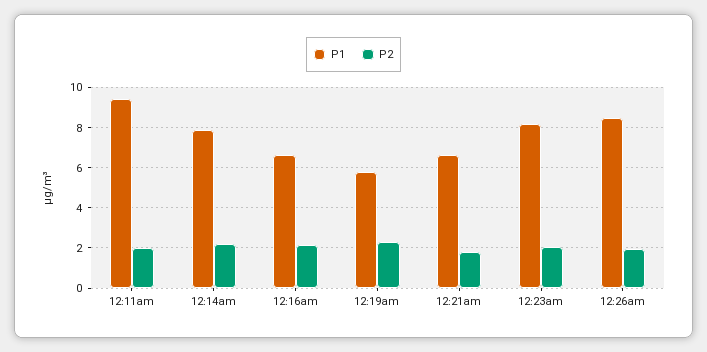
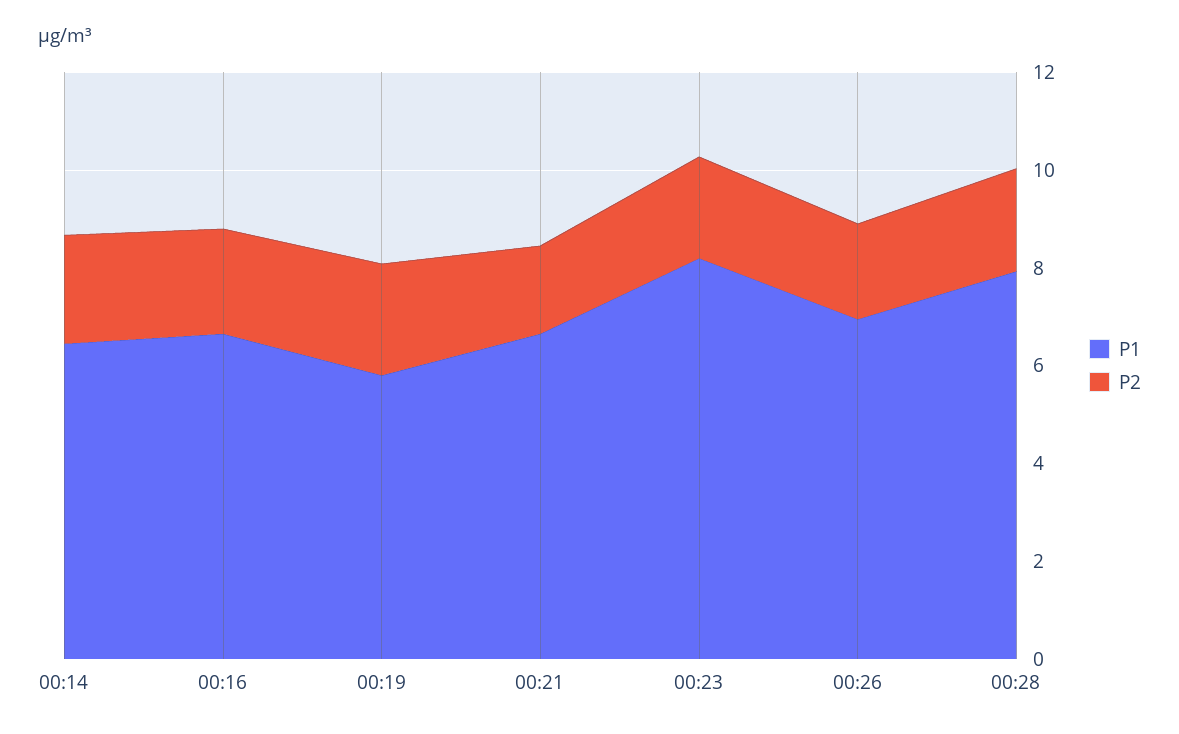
P1, 12:11am: 9.5 -> none
P2, 12:11am: 2 -> none
P1, 12:14am: 8 -> 6.5
P1, 12:26am: 8.5 -> 7
P1, 00:28: none -> 8
P2, 00:28: none -> 2

